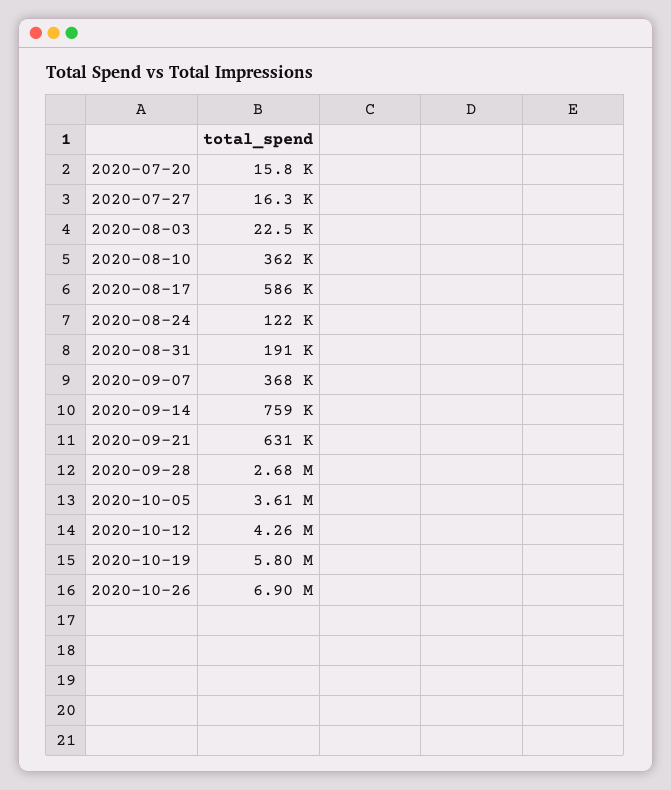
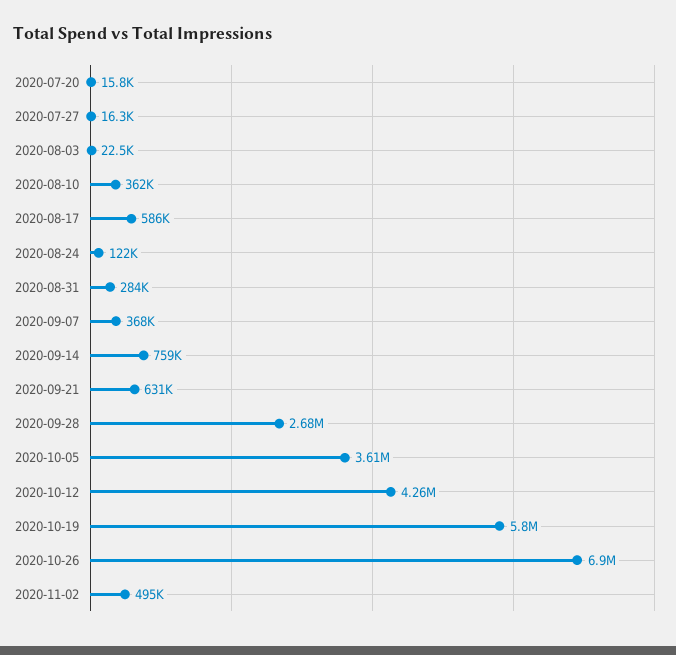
2020-08-31: 191000 -> 284000
2020-11-02: none -> 495000

